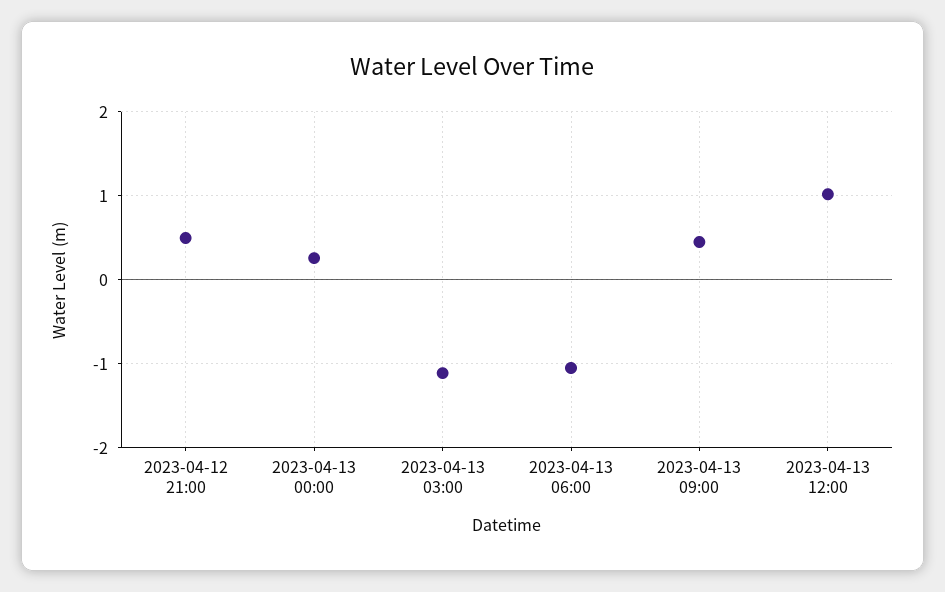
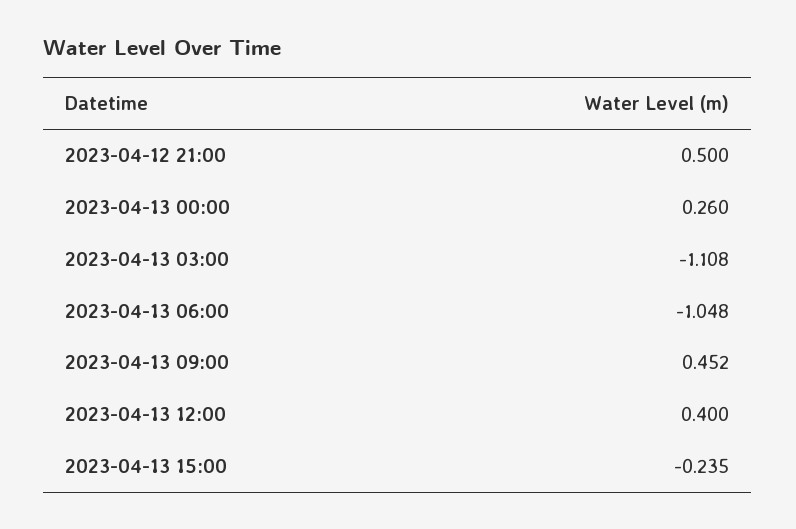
2023-04-13 12:00: 1 -> 0.4
2023-04-13 15:00: none -> -0.235

